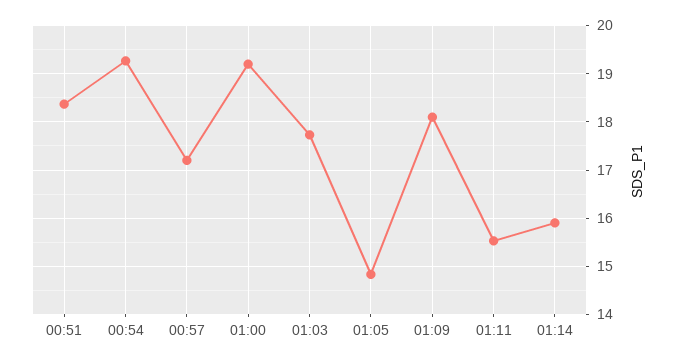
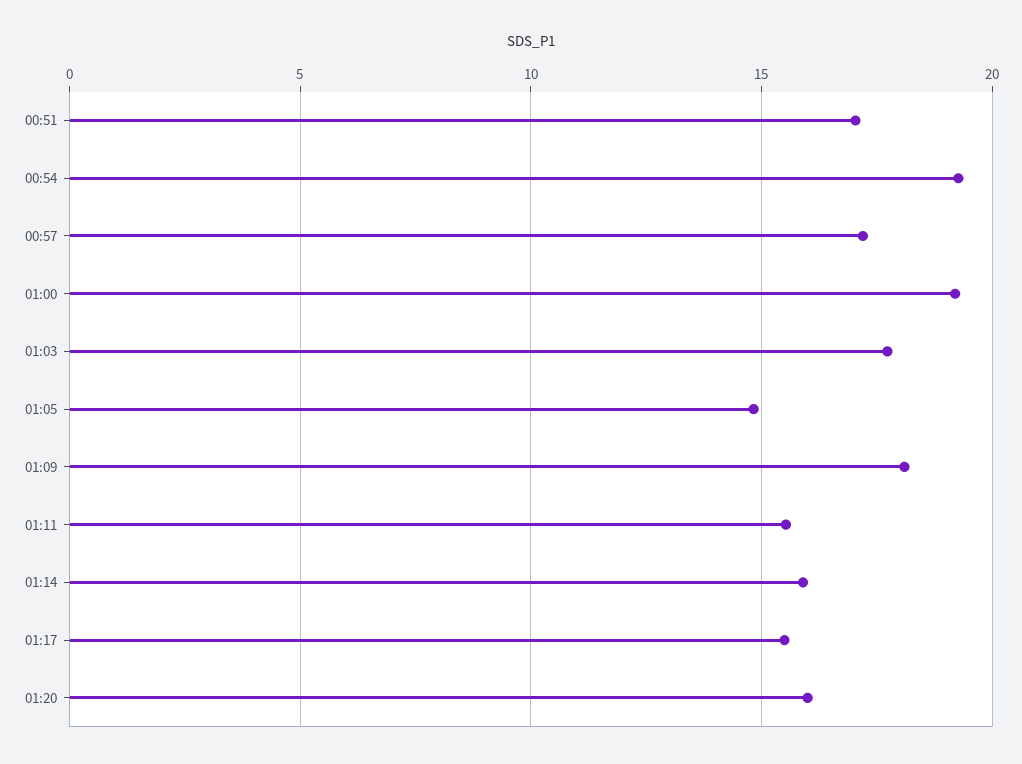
00:51: 18.4 -> 17
01:17: none -> 15.5
01:20: none -> 16

